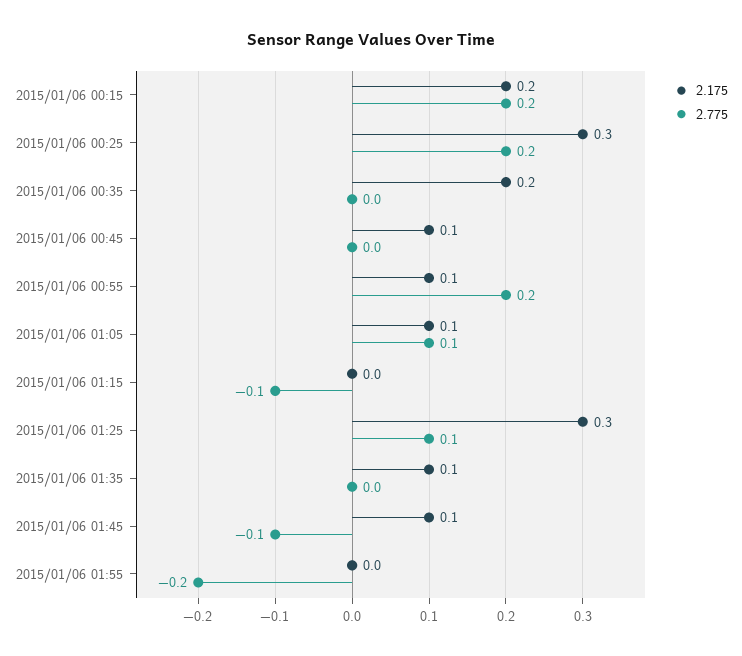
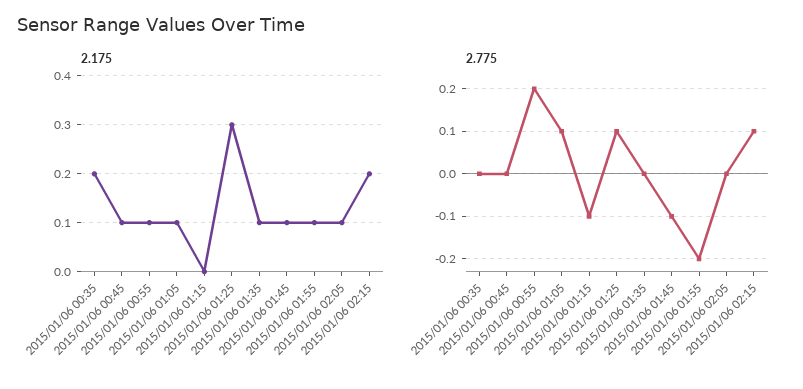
2.175, 2015/01/06 00:15: 0.2 -> none
2.775, 2015/01/06 00:15: 0.2 -> none
2.175, 2015/01/06 00:25: 0.3 -> none
2.775, 2015/01/06 00:25: 0.2 -> none
2.175, 2015/01/06 01:55: 0 -> 0.1
2.175, 2015/01/06 02:05: none -> 0.1
2.175, 2015/01/06 02:15: none -> 0.2
2.775, 2015/01/06 02:05: none -> 0
2.775, 2015/01/06 02:15: none -> 0.1

